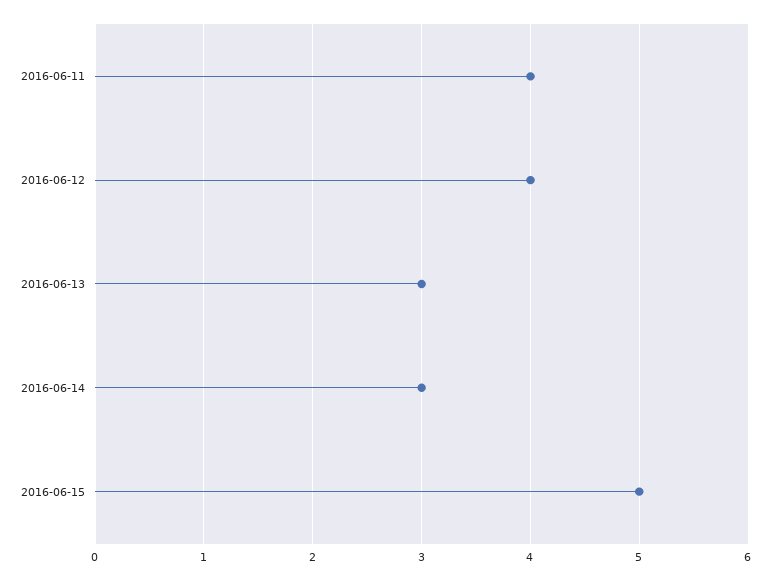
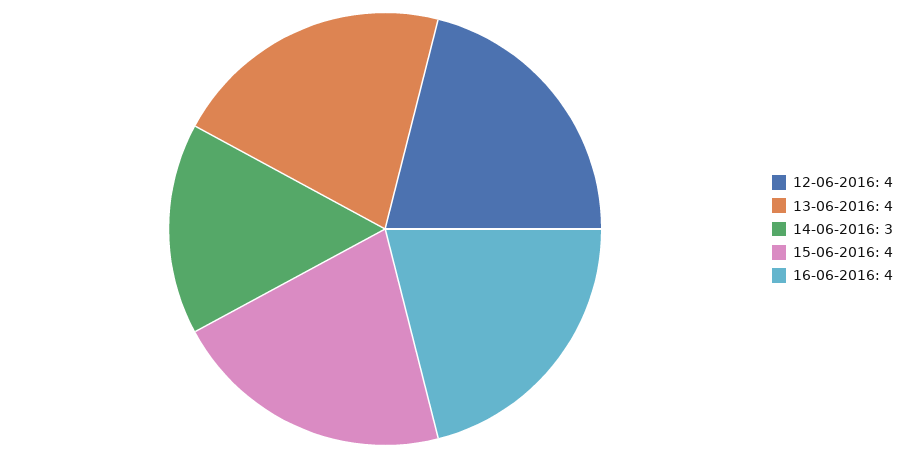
2016-06-11: 4 -> none
2016-06-13: 3 -> 4
2016-06-15: 5 -> 4
16-06-2016: none -> 4

